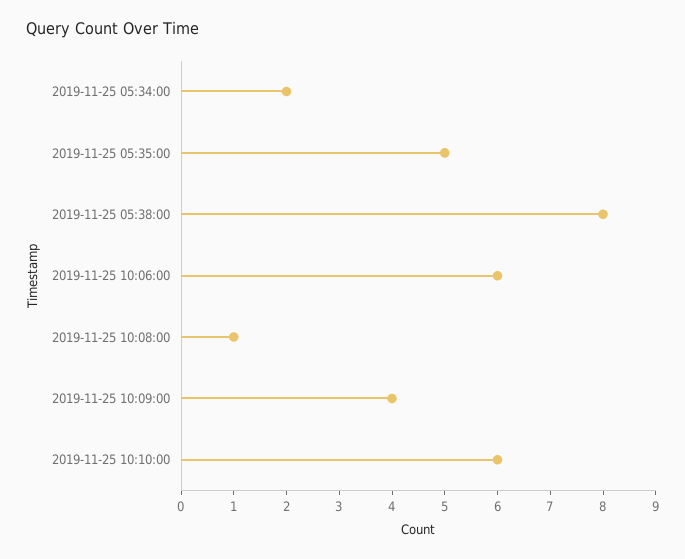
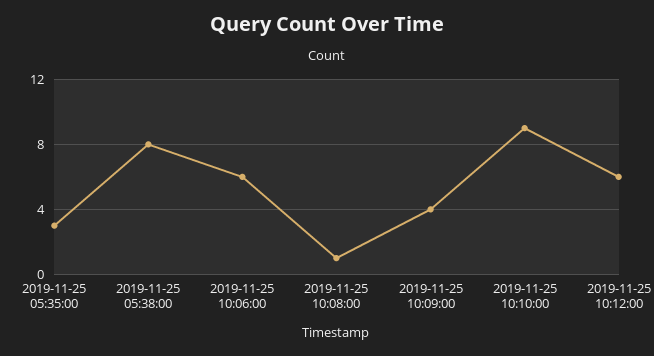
2019-11-25 05:34:00: 2 -> none
2019-11-25 05:35:00: 5 -> 3
2019-11-25 10:10:00: 6 -> 9
2019-11-25 10:12:00: none -> 6

